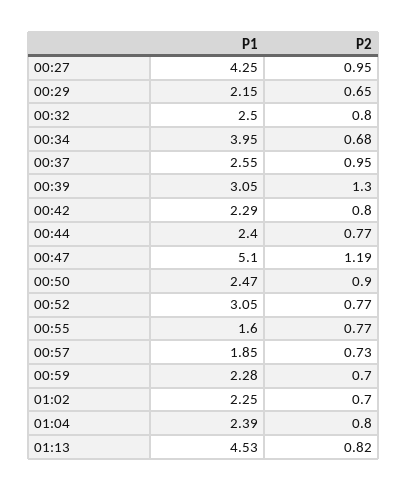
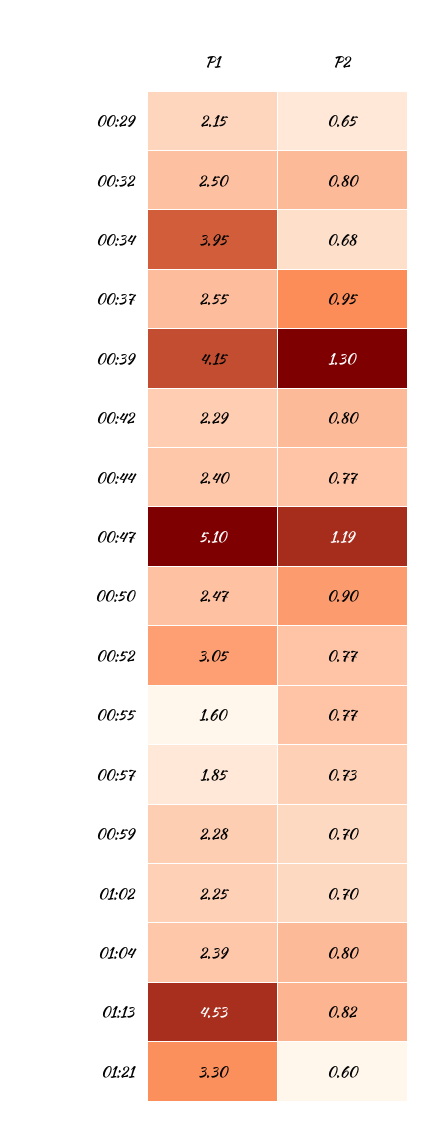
P1, 00:27: 4.25 -> none
P2, 00:27: 0.95 -> none
P1, 00:39: 3.05 -> 4.15
P1, 01:21: none -> 3.3
P2, 01:21: none -> 0.6

